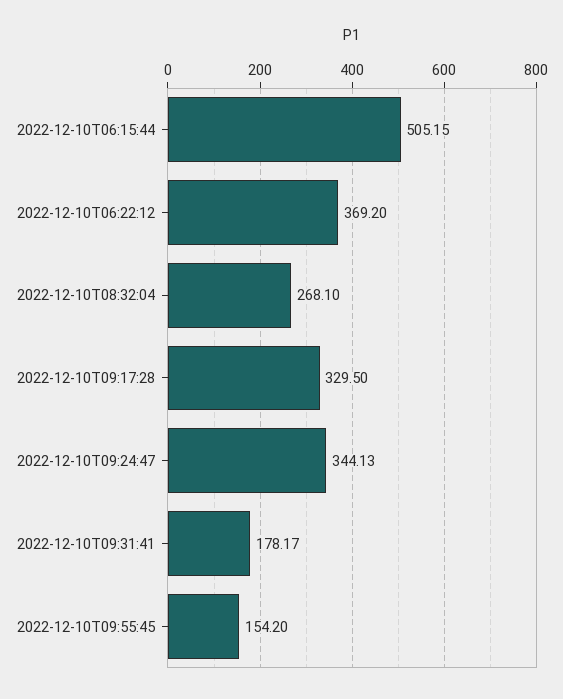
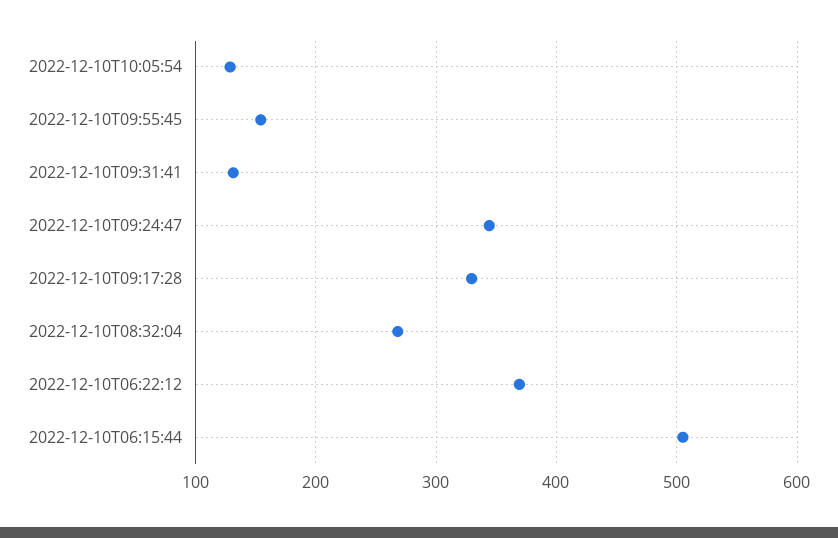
2022-12-10T09:31:41: 178.17 -> 130
2022-12-10T10:05:54: none -> 130

